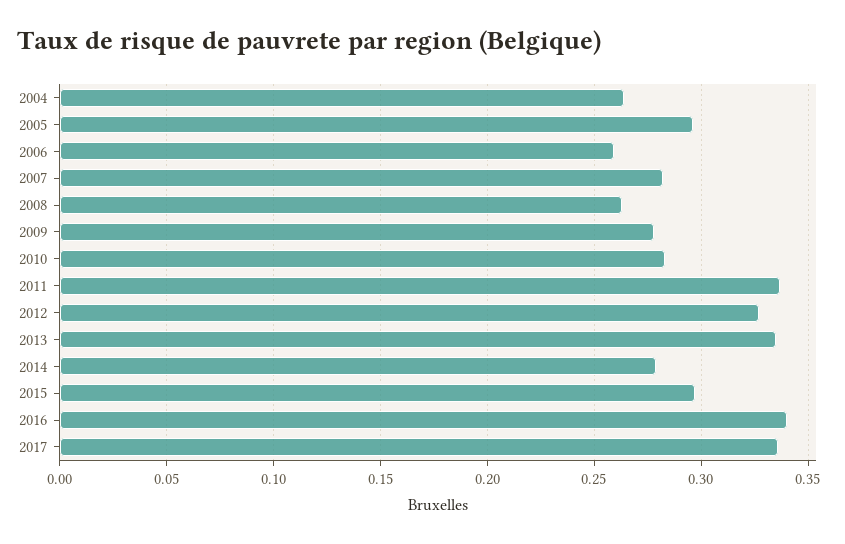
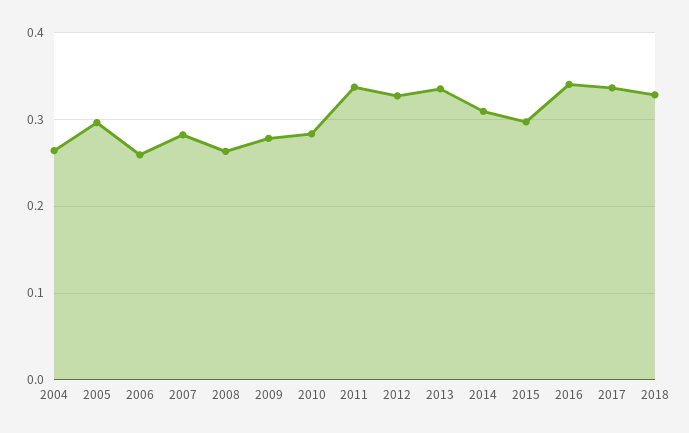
2014: 0.28 -> 0.31
2018: none -> 0.33

